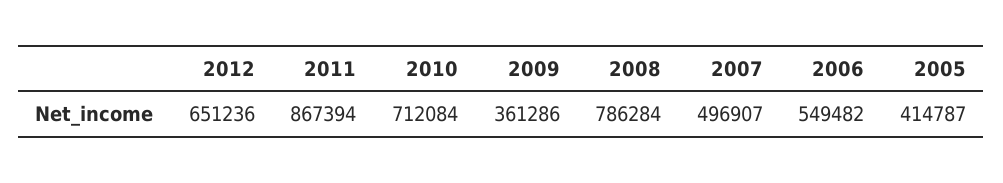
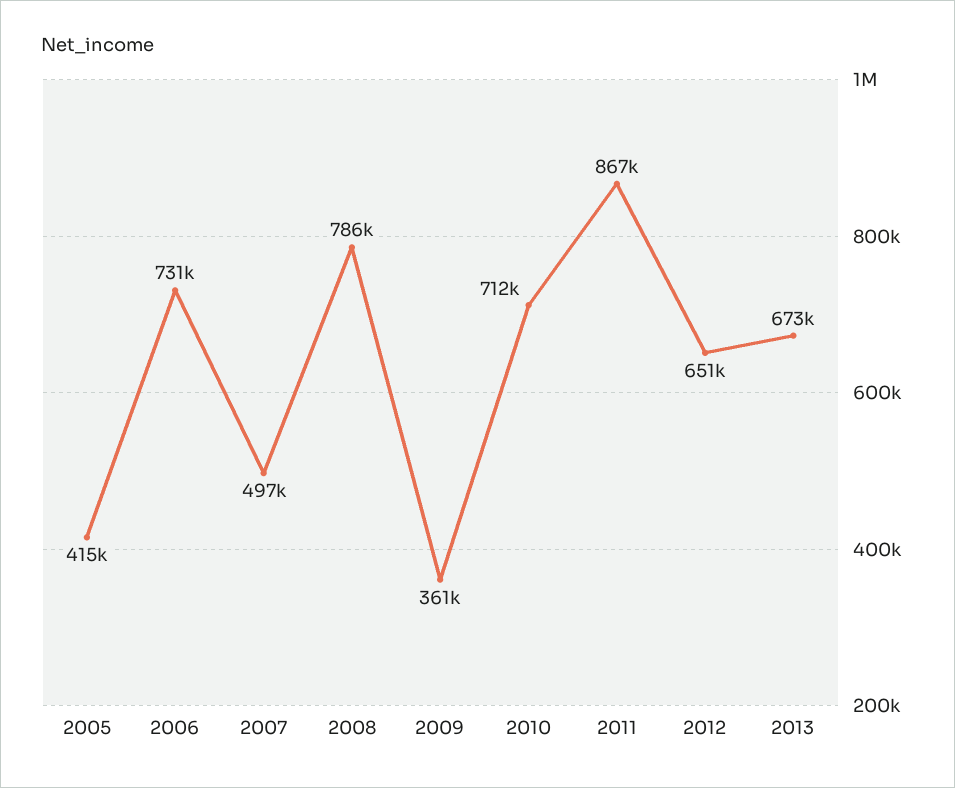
2006: 549482 -> 731000
2013: none -> 673000

